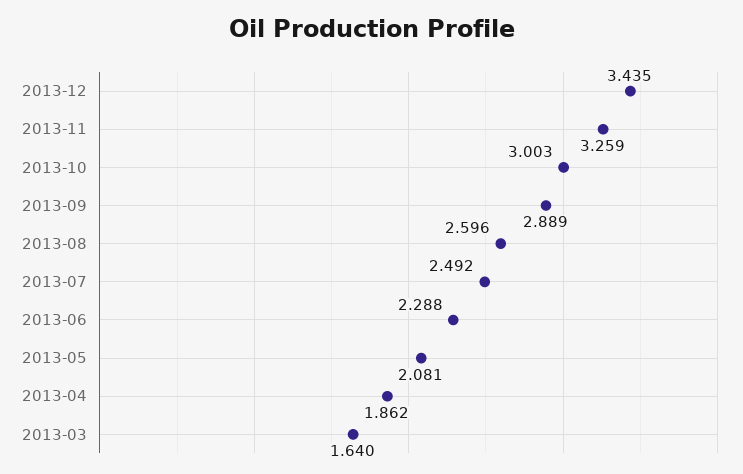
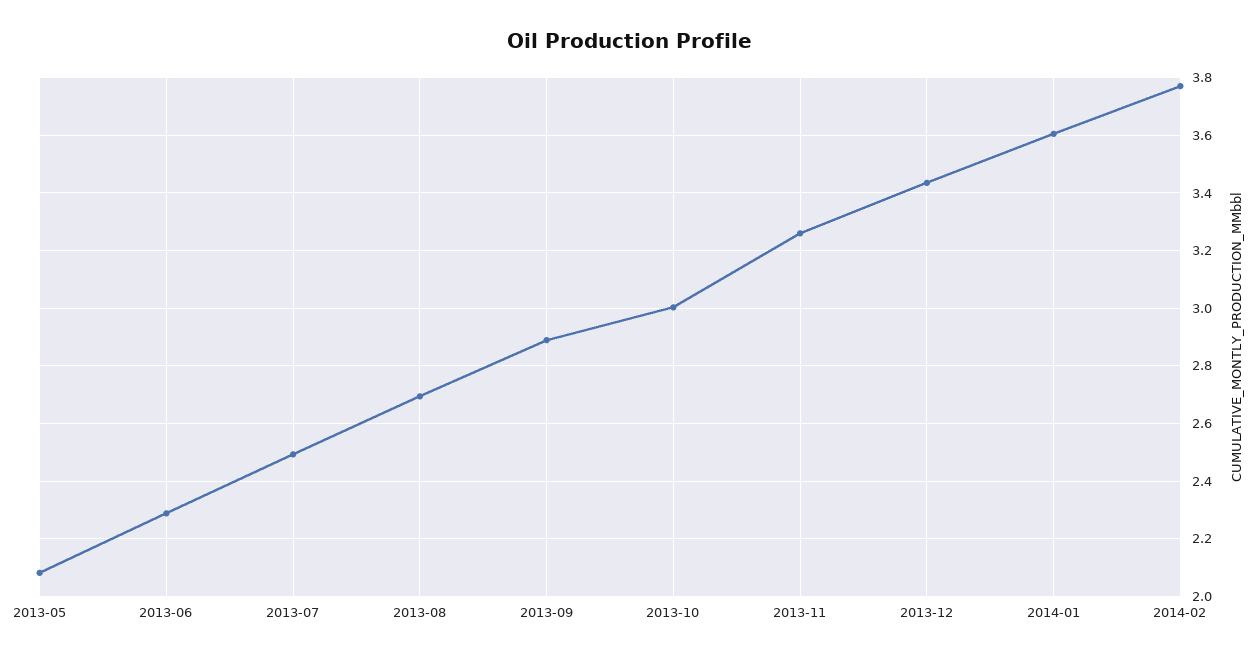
2013-08: 2.596 -> 2.7
2013-04: 1.862 -> none
2013-03: 1.64 -> none
2014-01: none -> 3.6
2014-02: none -> 3.775

